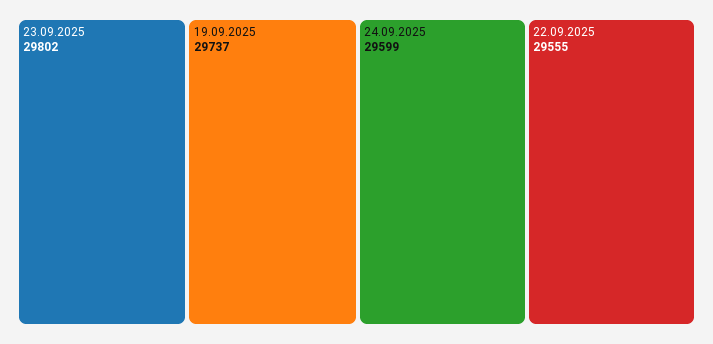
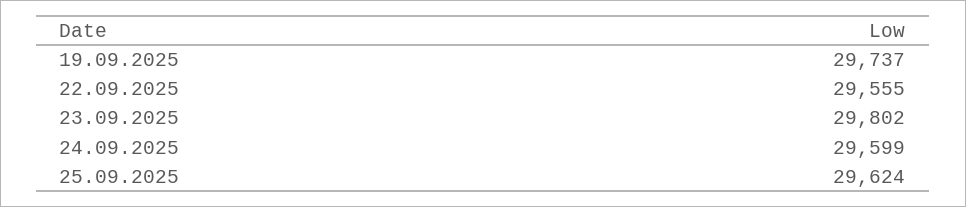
25.09.2025: none -> 29624

